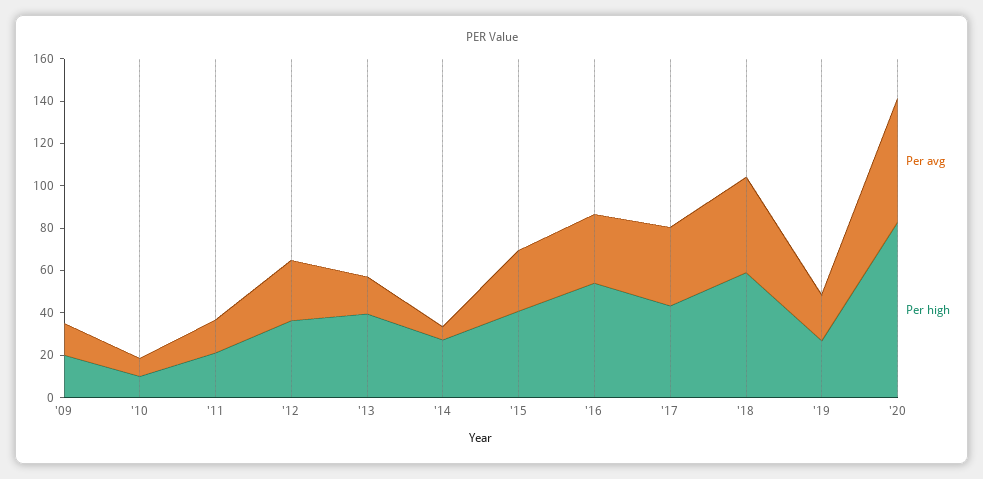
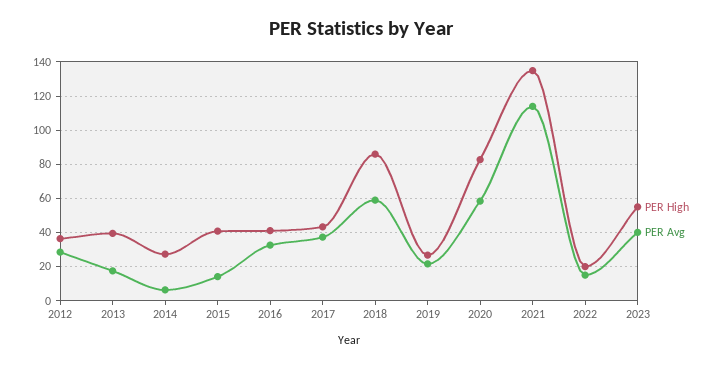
Per avg, '09: 15 -> none
Per high, '09: 20 -> none
Per avg, '10: 10 -> none
Per high, '10: 10 -> none
Per avg, '11: 15 -> none
Per high, '11: 20 -> none
Per avg, '15: 30 -> 15
Per high, '16: 55 -> 40
Per avg, '18: 45 -> 60
Per high, '18: 60 -> 85
Per high, 2021: none -> 135
Per avg, 2021: none -> 115
Per high, 2022: none -> 20
Per avg, 2022: none -> 15
Per high, 2023: none -> 55
Per avg, 2023: none -> 40

